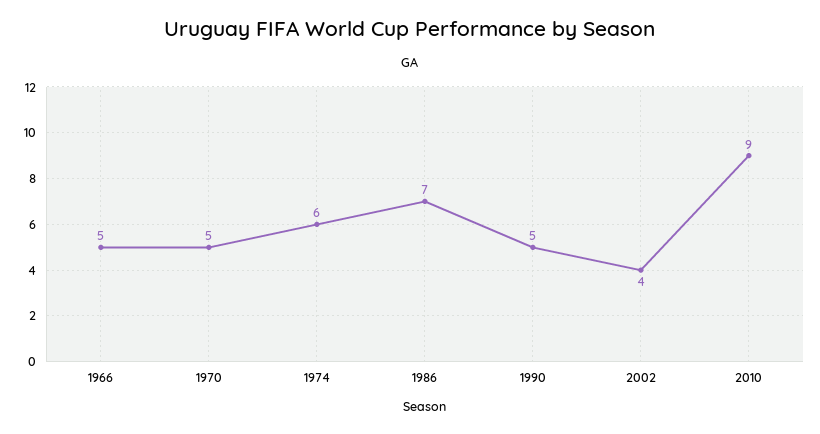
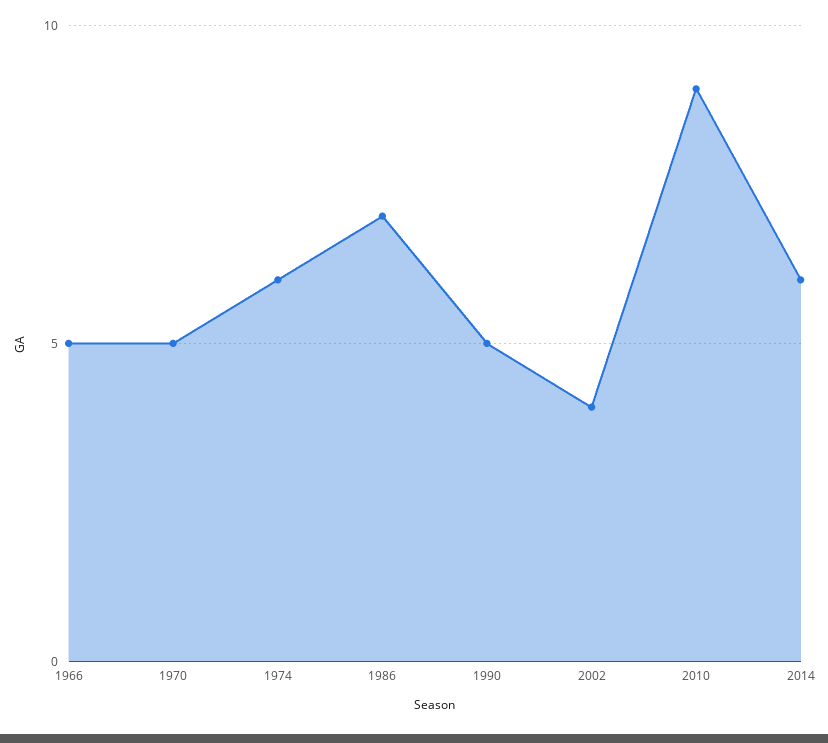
2014: none -> 6

